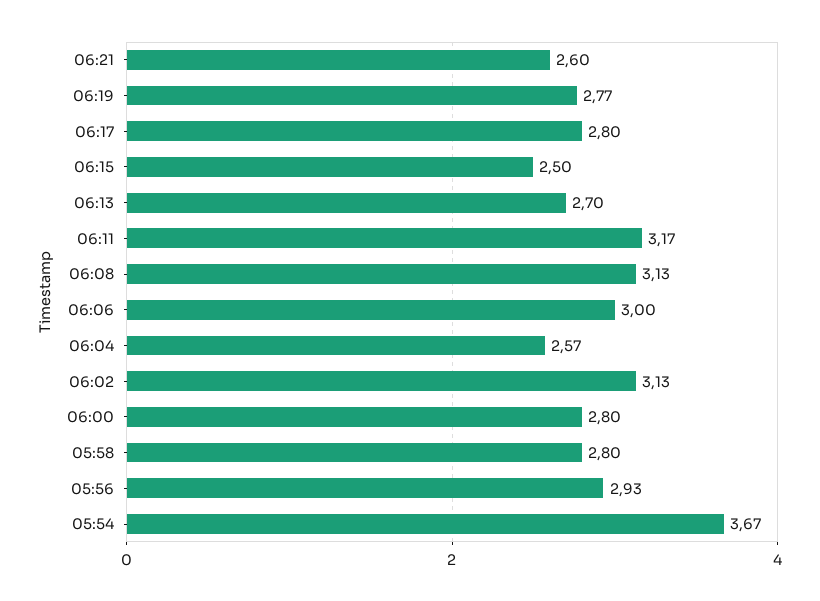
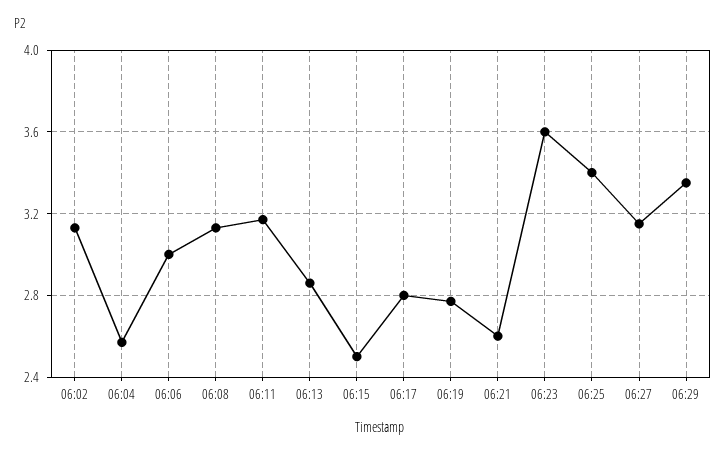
06:13: 2.7 -> 2.85
06:00: 2.8 -> none
05:58: 2.8 -> none
05:56: 2.93 -> none
05:54: 3.67 -> none
06:23: none -> 3.6
06:25: none -> 3.4
06:27: none -> 3.15
06:29: none -> 3.35

